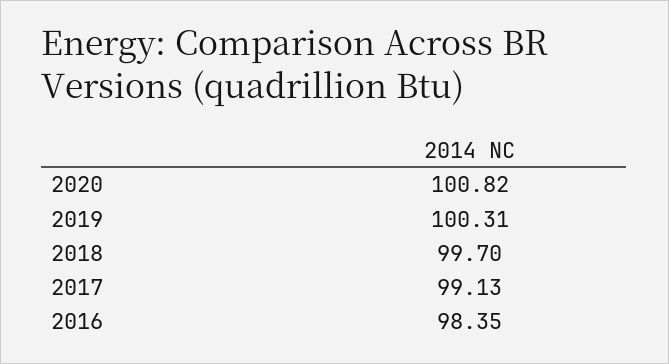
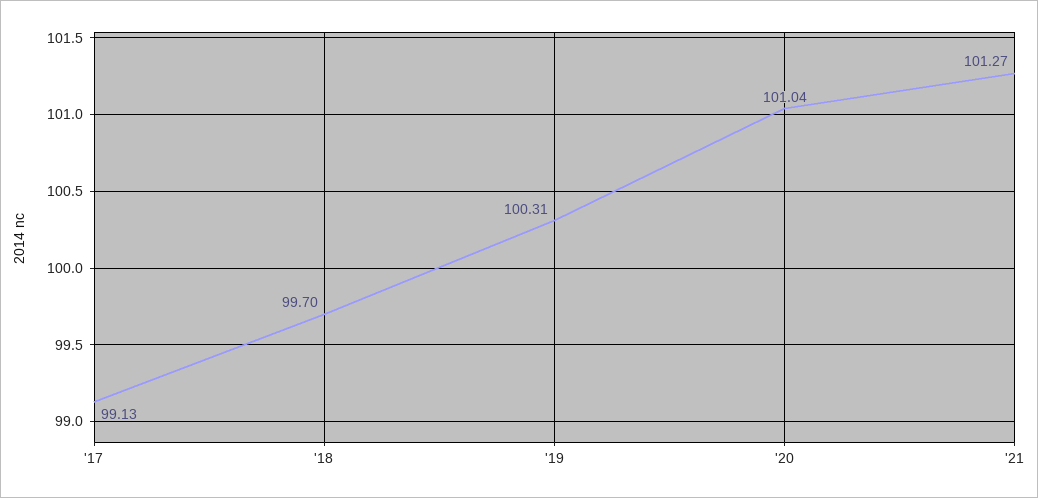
2020: 100.82 -> 101.04
2016: 98.35 -> none
'21: none -> 101.27

